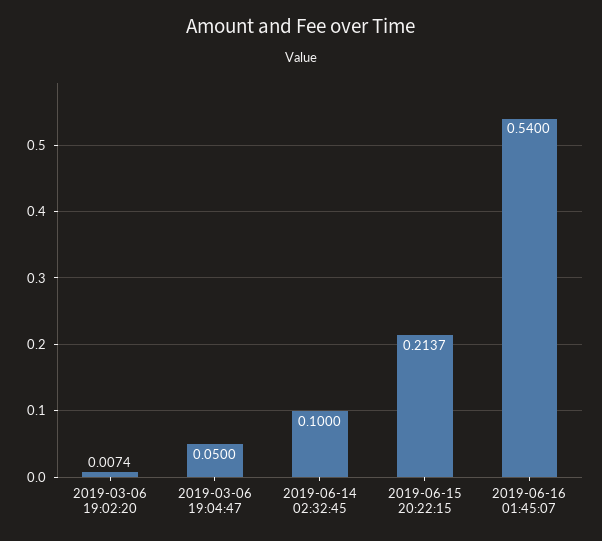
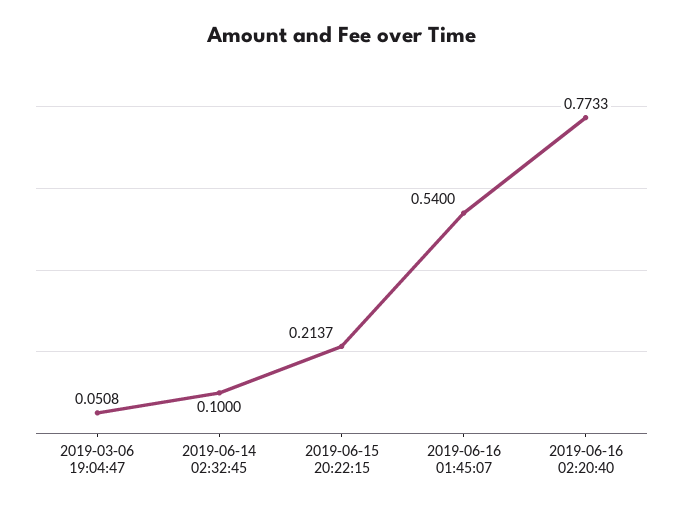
2019-03-06 19:02:20: 0.0074 -> none
2019-03-06 19:04:47: 0.05 -> 0.0508
2019-06-16 02:20:40: none -> 0.7733

